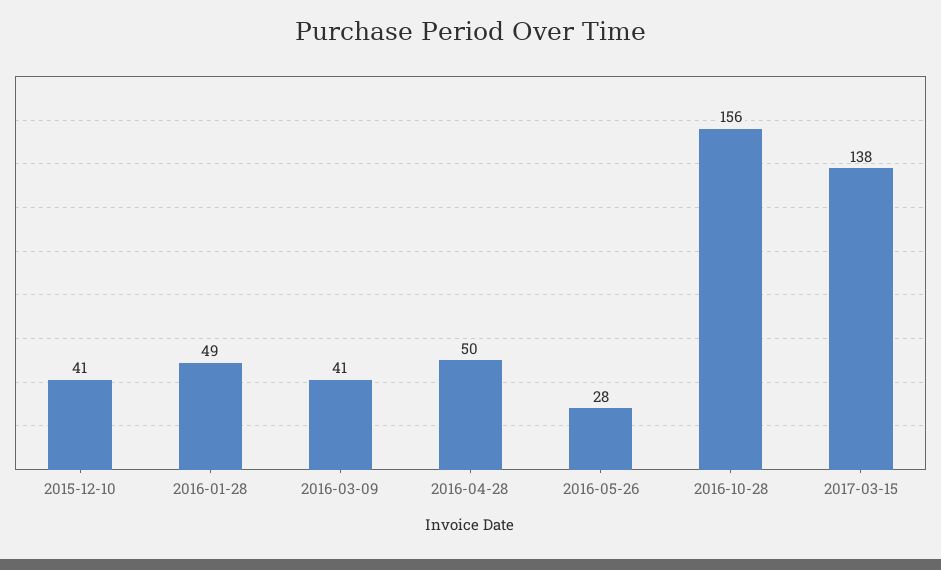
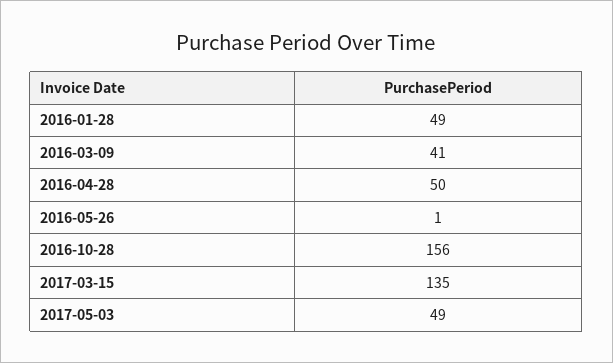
2015-12-10: 41 -> none
2016-05-26: 28 -> 1
2017-03-15: 138 -> 135
2017-05-03: none -> 49

